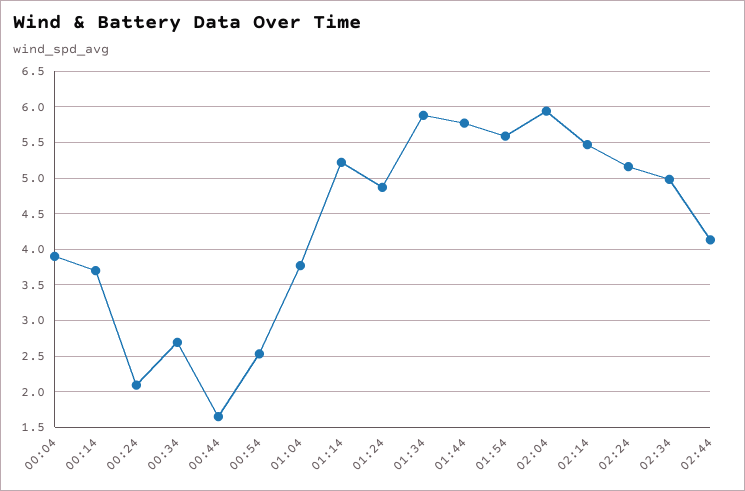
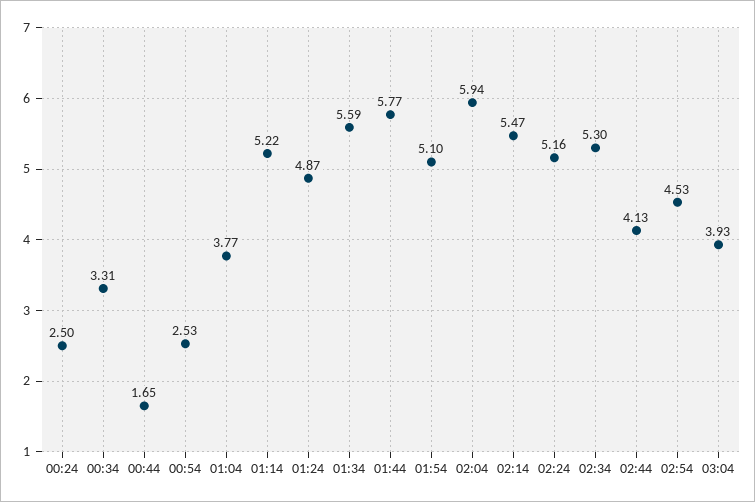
00:04: 3.9 -> none
00:14: 3.7 -> none
00:24: 2.1 -> 2.5
00:34: 2.7 -> 3.31
01:34: 5.9 -> 5.59
01:54: 5.6 -> 5.1
02:34: 5 -> 5.3
02:54: none -> 4.53
03:04: none -> 3.93

